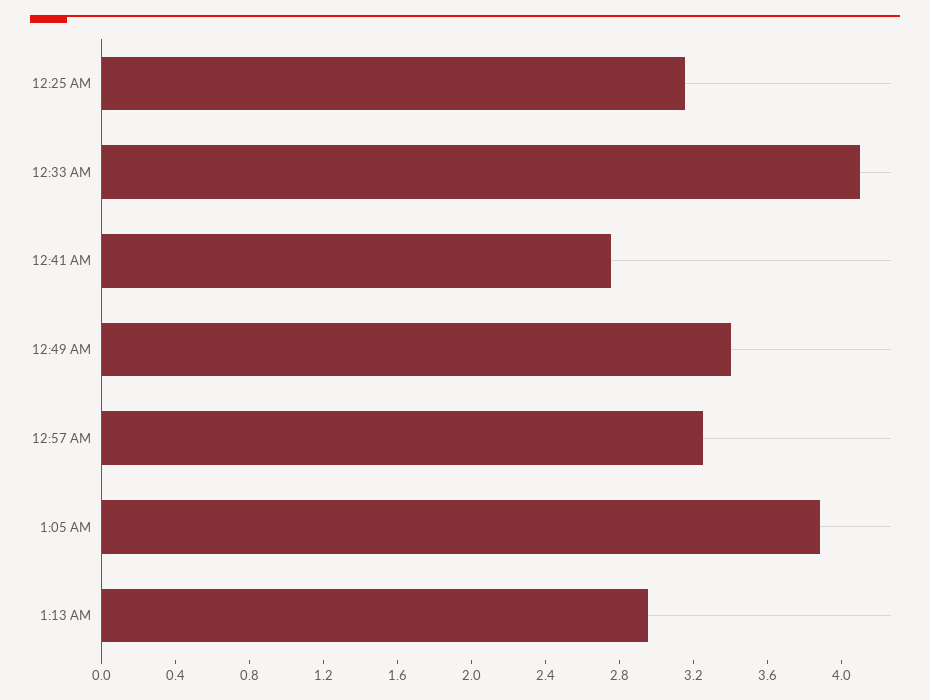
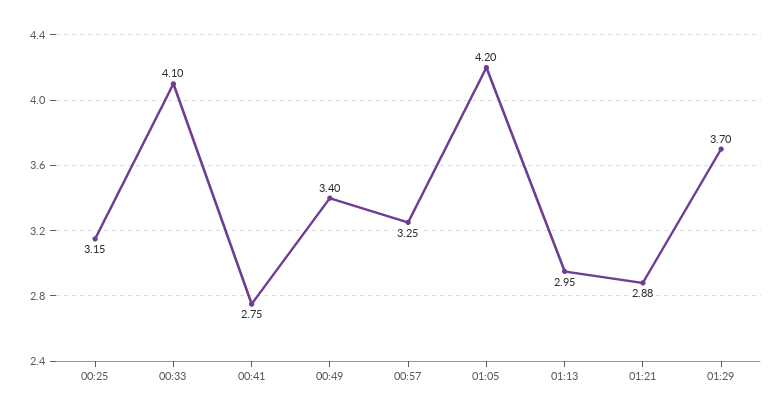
1:05 AM: 3.9 -> 4.2
01:21: none -> 2.88
01:29: none -> 3.7

